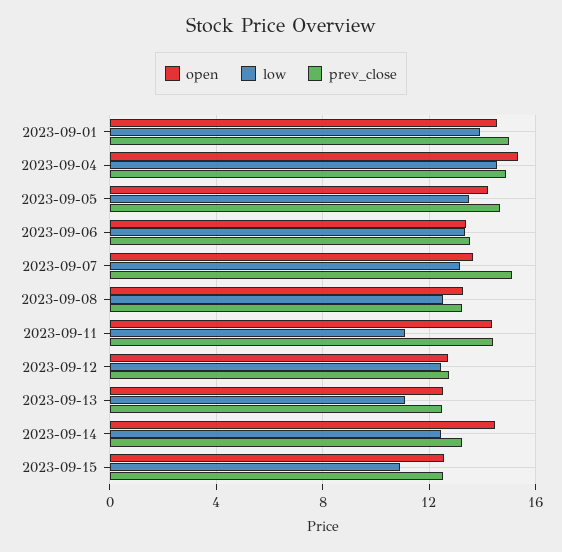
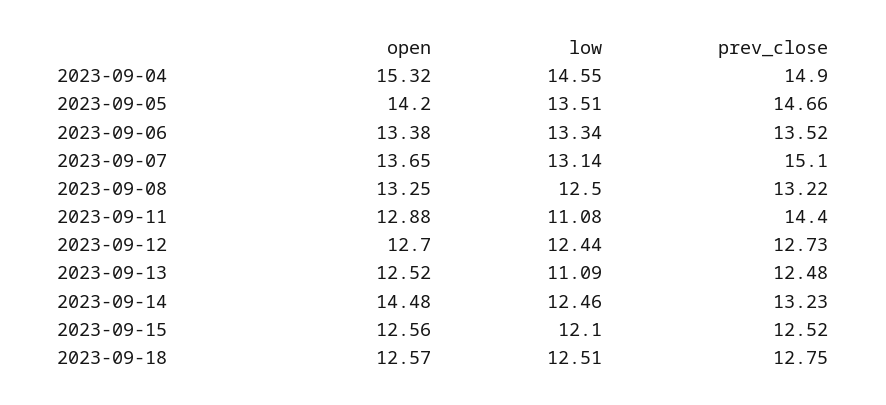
open, 2023-09-01: 14.5 -> none
low, 2023-09-01: 14 -> none
prev_close, 2023-09-01: 15 -> none
open, 2023-09-11: 14.5 -> 12.88
low, 2023-09-15: 11 -> 12.1
open, 2023-09-18: none -> 12.57
low, 2023-09-18: none -> 12.51
prev_close, 2023-09-18: none -> 12.75

